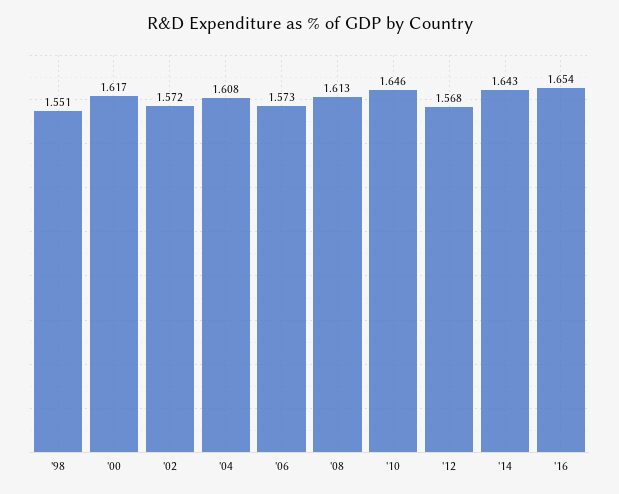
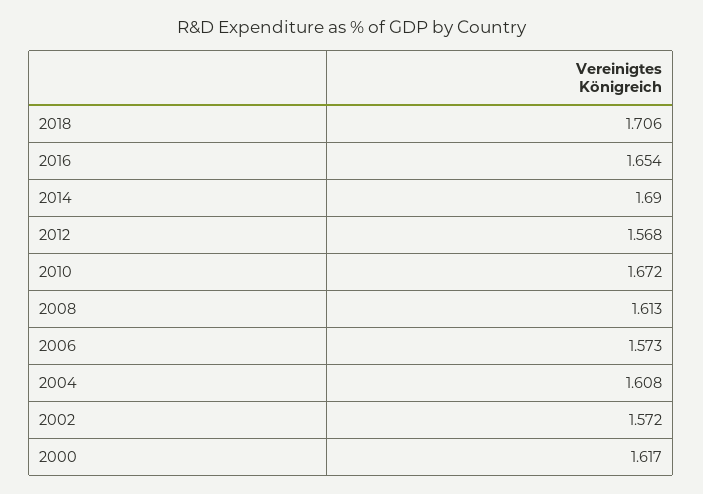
'98: 1.551 -> none
'10: 1.646 -> 1.672
'14: 1.643 -> 1.69
2018: none -> 1.706

